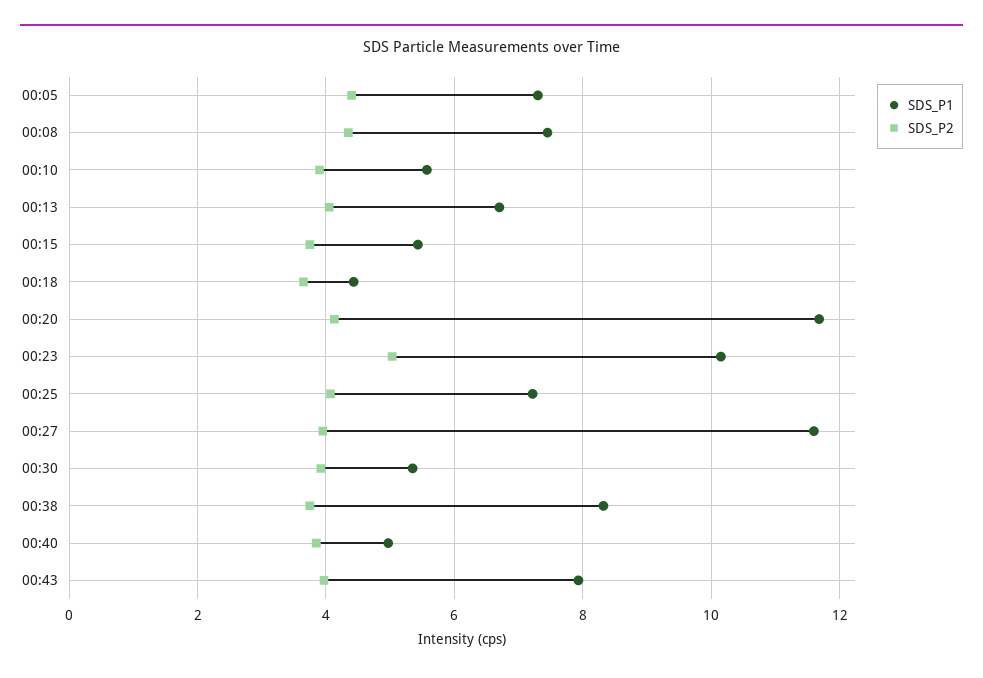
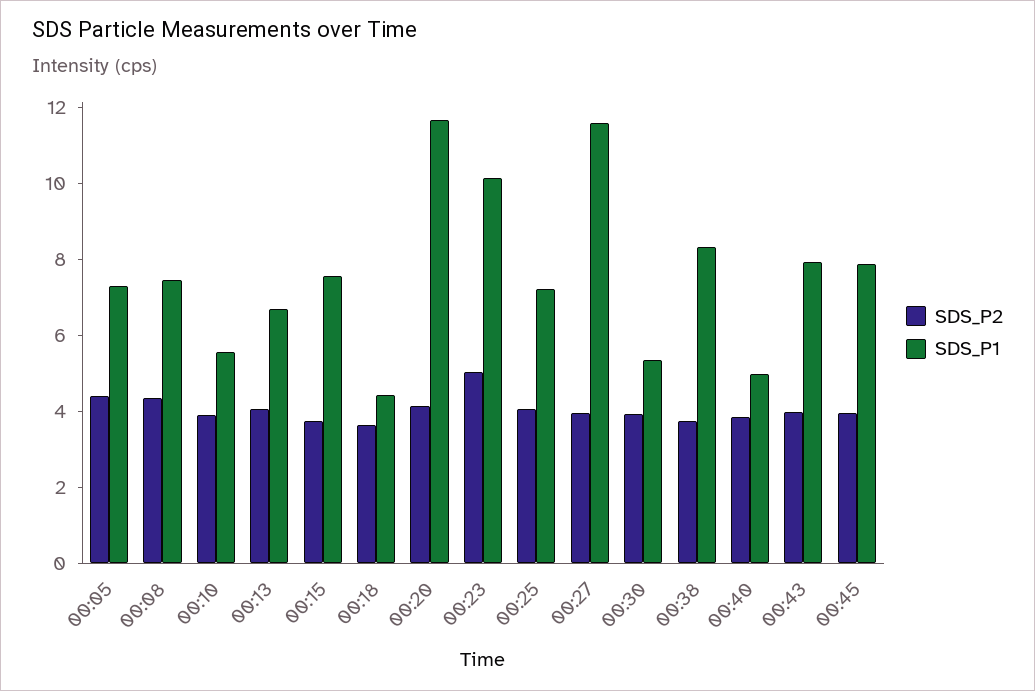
SDS_P1, 00:15: 5.4 -> 7.5
SDS_P2, 00:45: none -> 4
SDS_P1, 00:45: none -> 8

